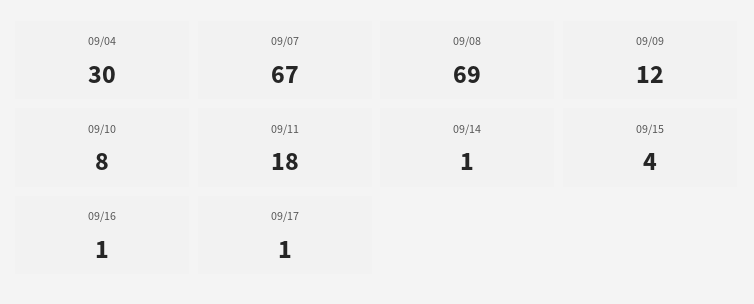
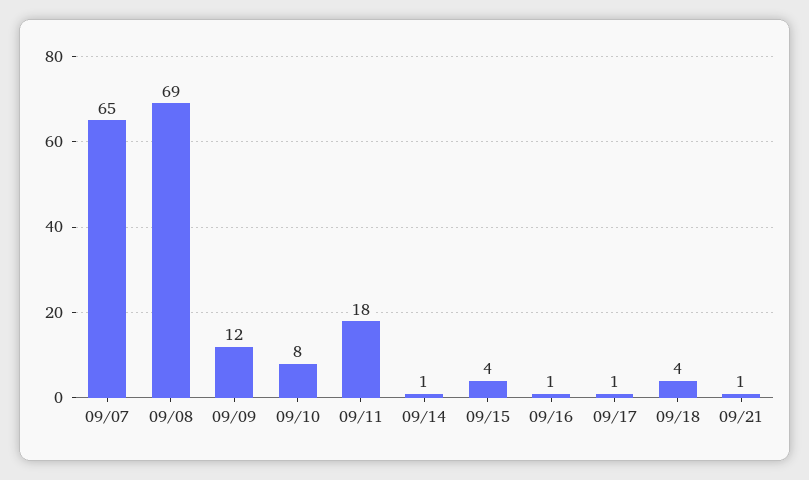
09/04: 30 -> none
09/07: 67 -> 65
09/18: none -> 4
09/21: none -> 1

